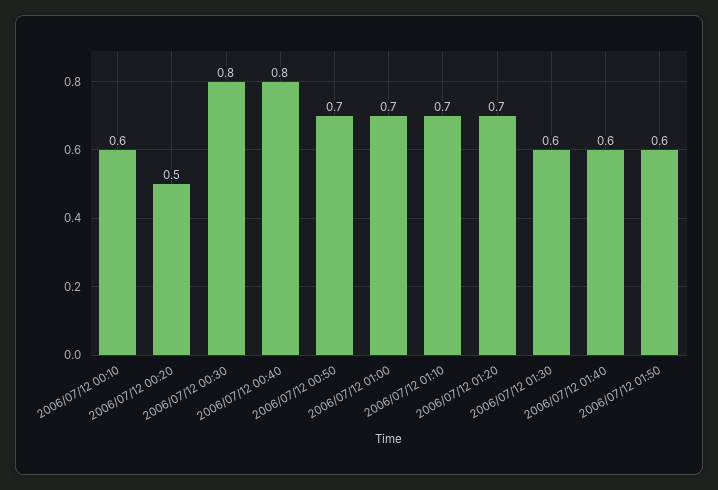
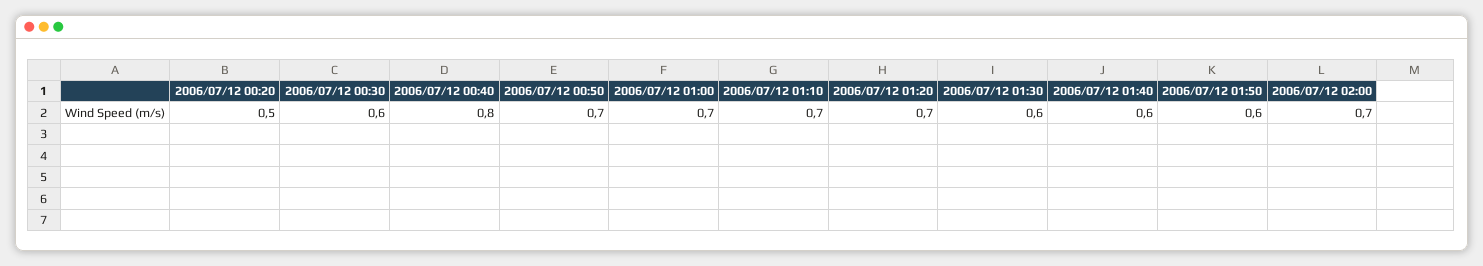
2006/07/12 00:10: 0.6 -> none
2006/07/12 00:30: 0.8 -> 0.6
2006/07/12 02:00: none -> 0.7

